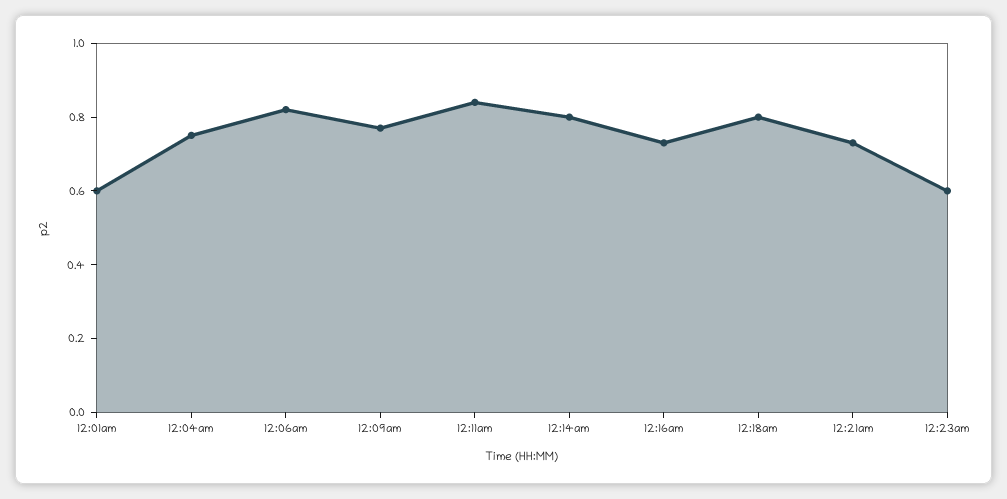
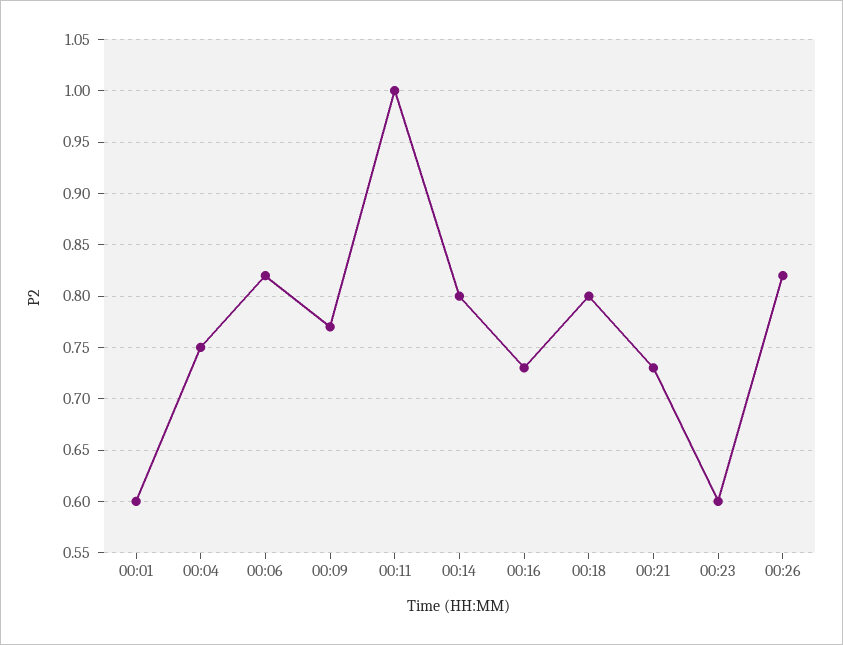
12:11am: 0.85 -> 1
00:26: none -> 0.82

